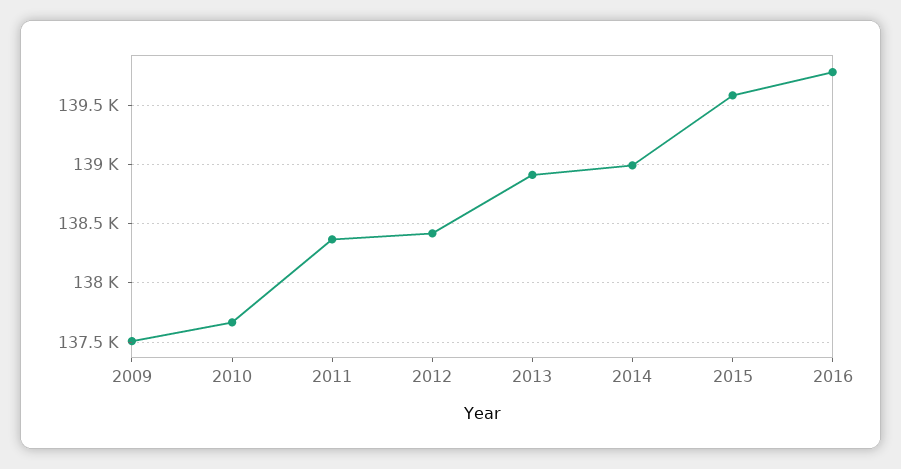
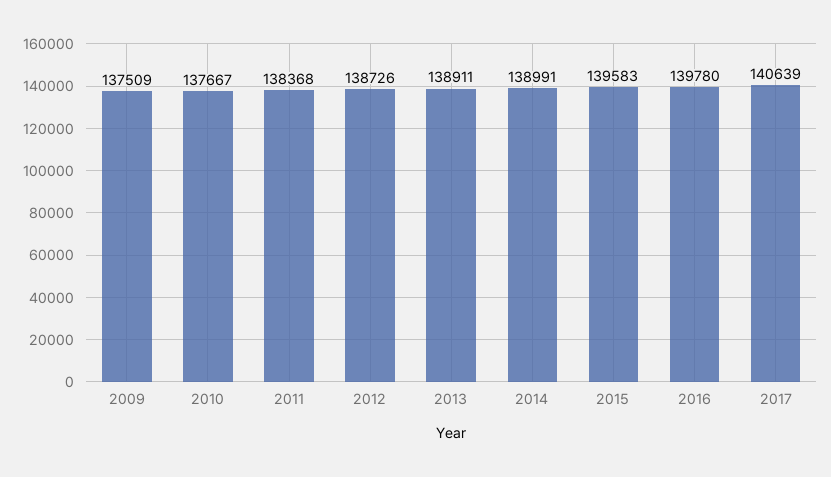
2012: 138400 -> 138726
2017: none -> 140639

